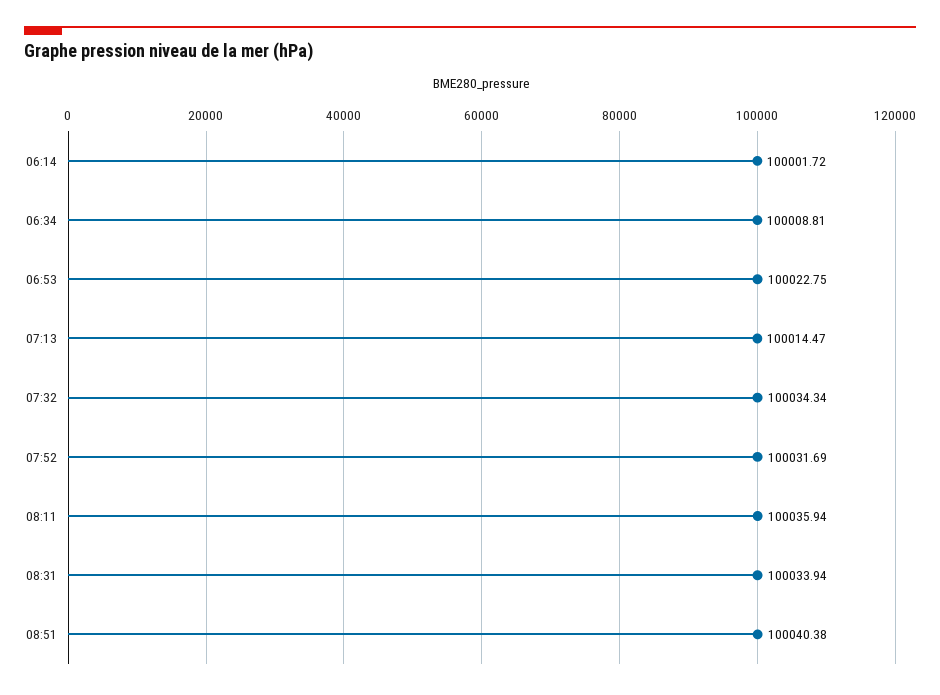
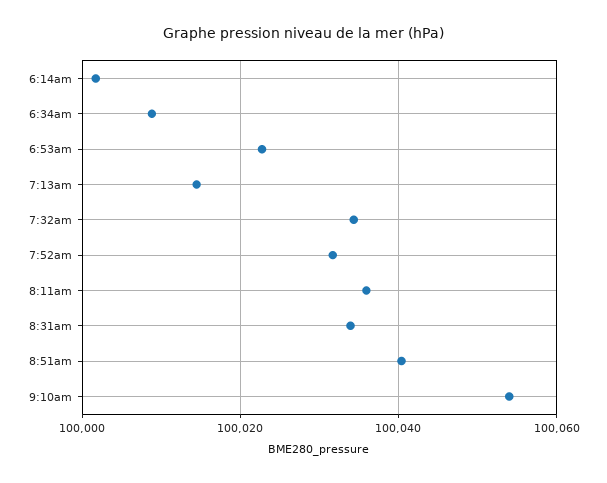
9:10am: none -> 100054

